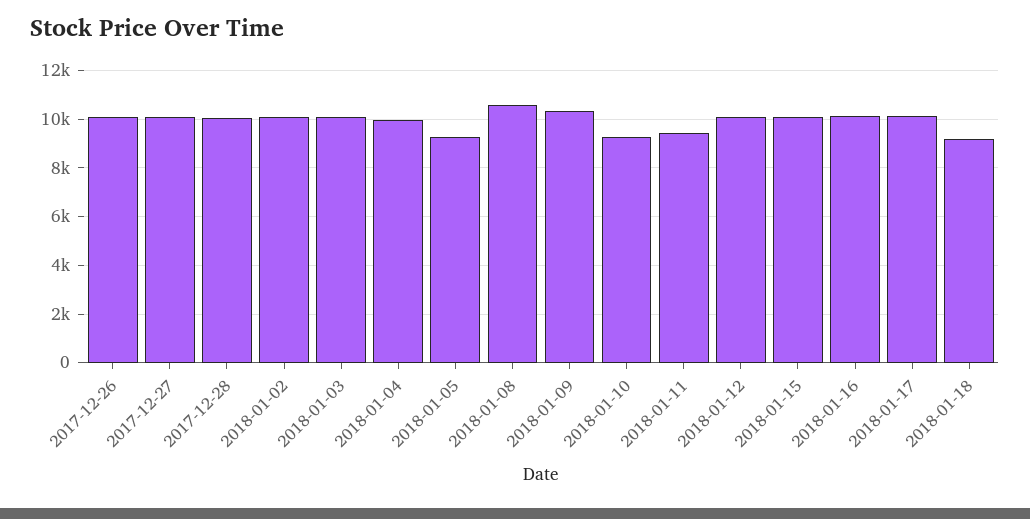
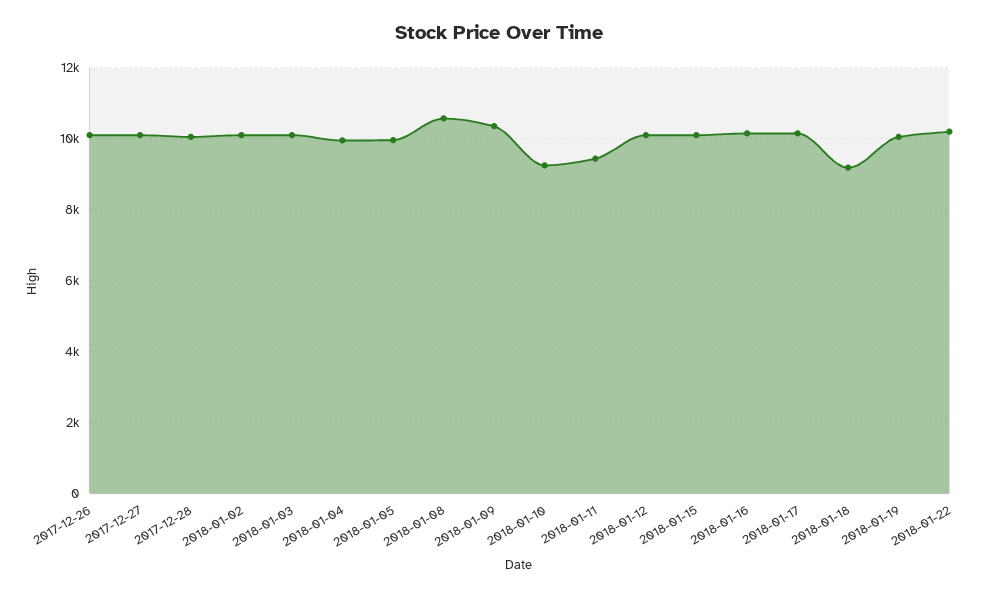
2018-01-05: 9250 -> 10000
2018-01-19: none -> 10000
2018-01-22: none -> 10200

